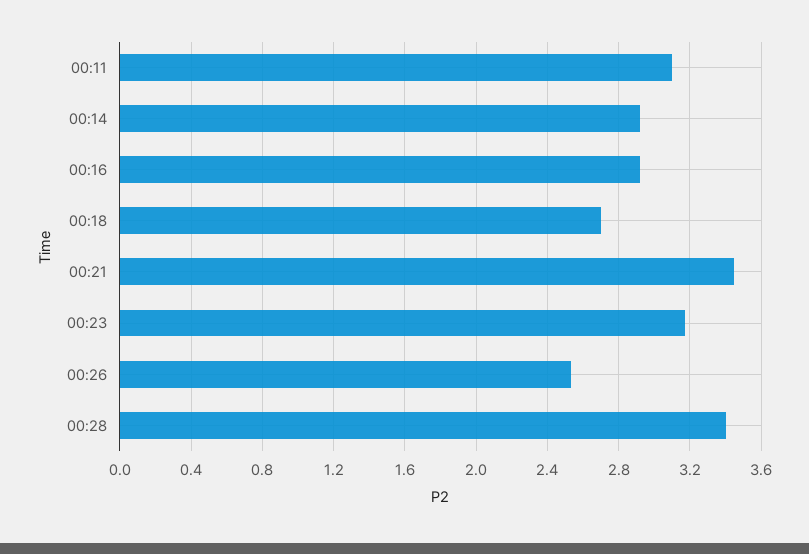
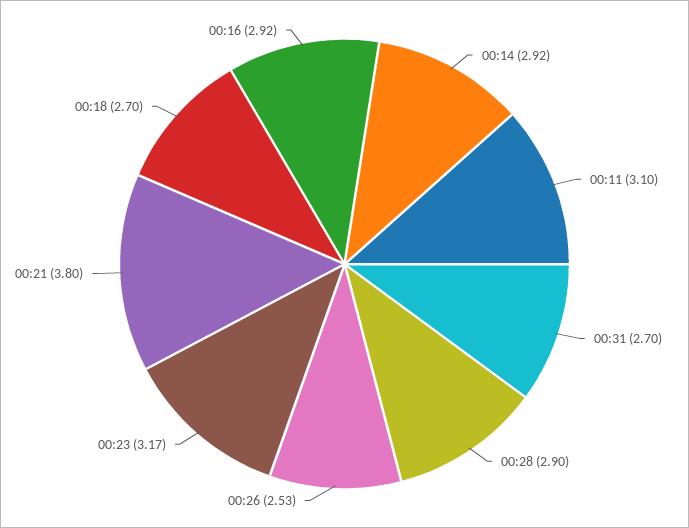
00:21: 3.45 -> 3.8
00:28: 3.4 -> 2.9
00:31: none -> 2.7

